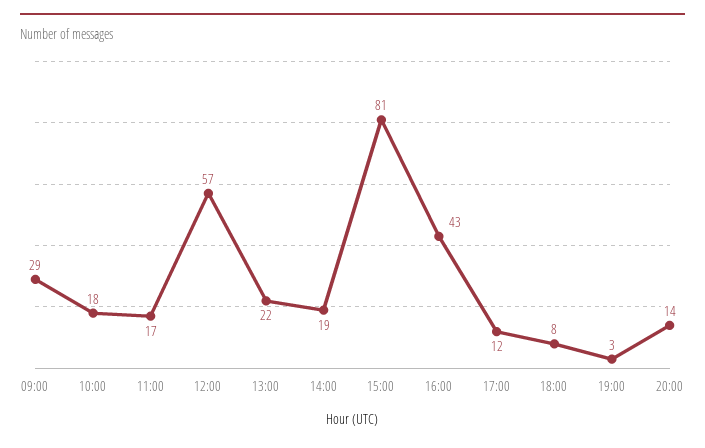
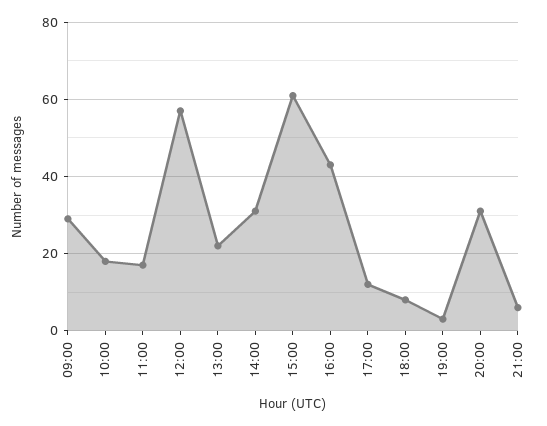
14:00: 19 -> 30
15:00: 81 -> 60
20:00: 14 -> 30
21:00: none -> 5

